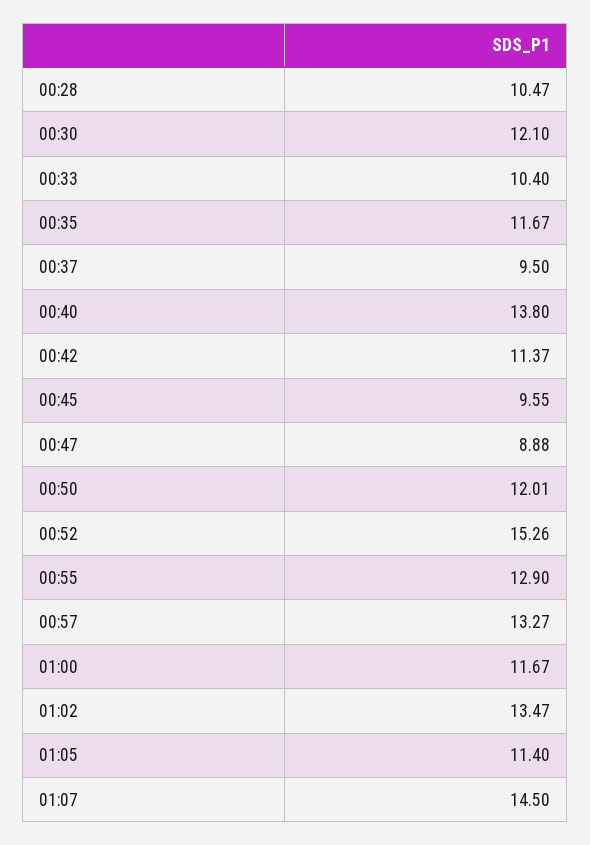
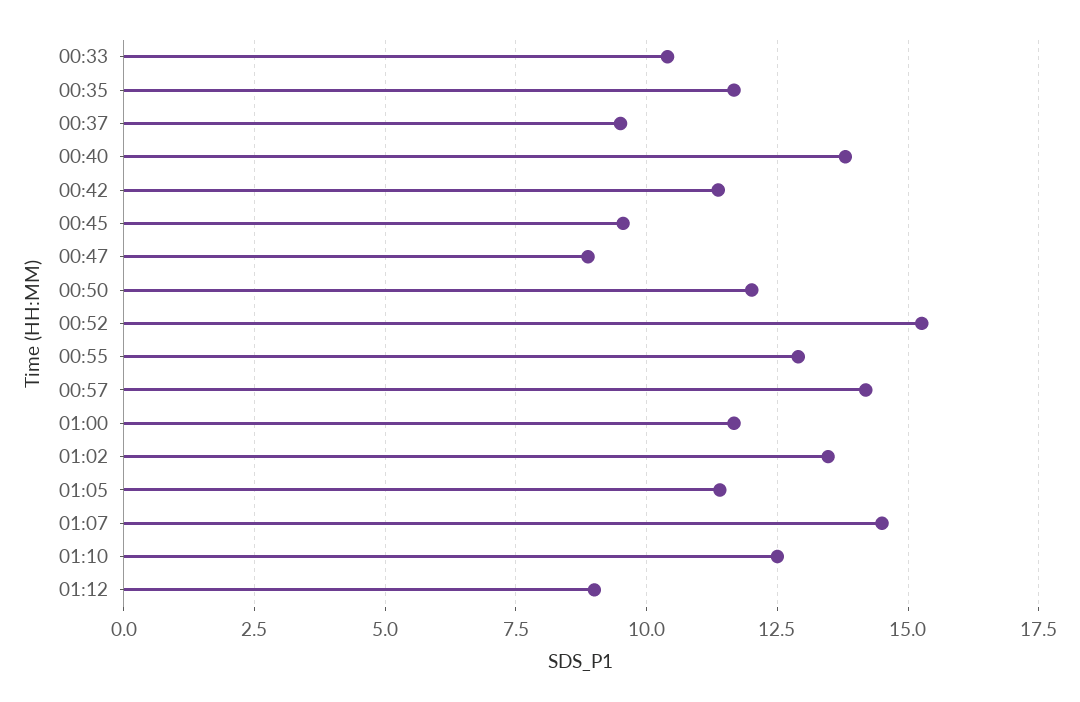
00:28: 10.47 -> none
00:30: 12.1 -> none
00:57: 13.27 -> 14.25
01:10: none -> 12.5
01:12: none -> 9

